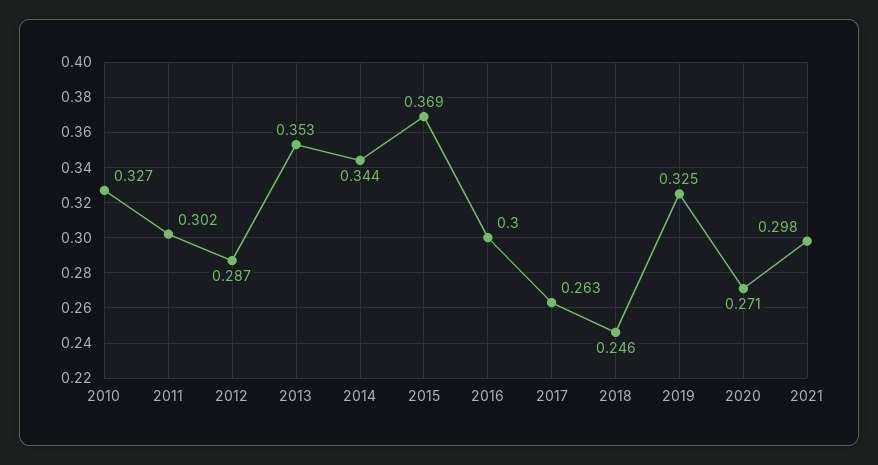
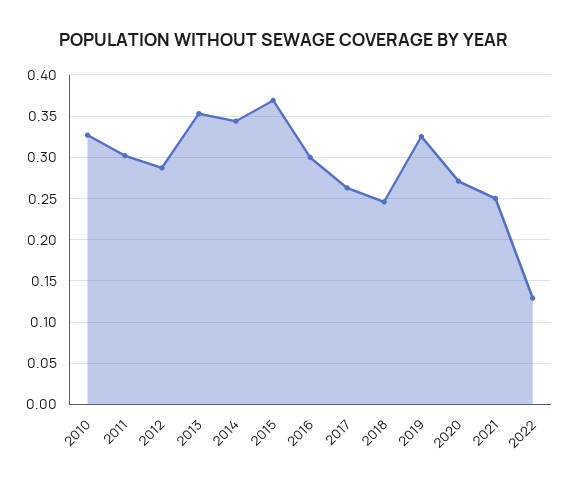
2021: 0.298 -> 0.25
2022: none -> 0.13

